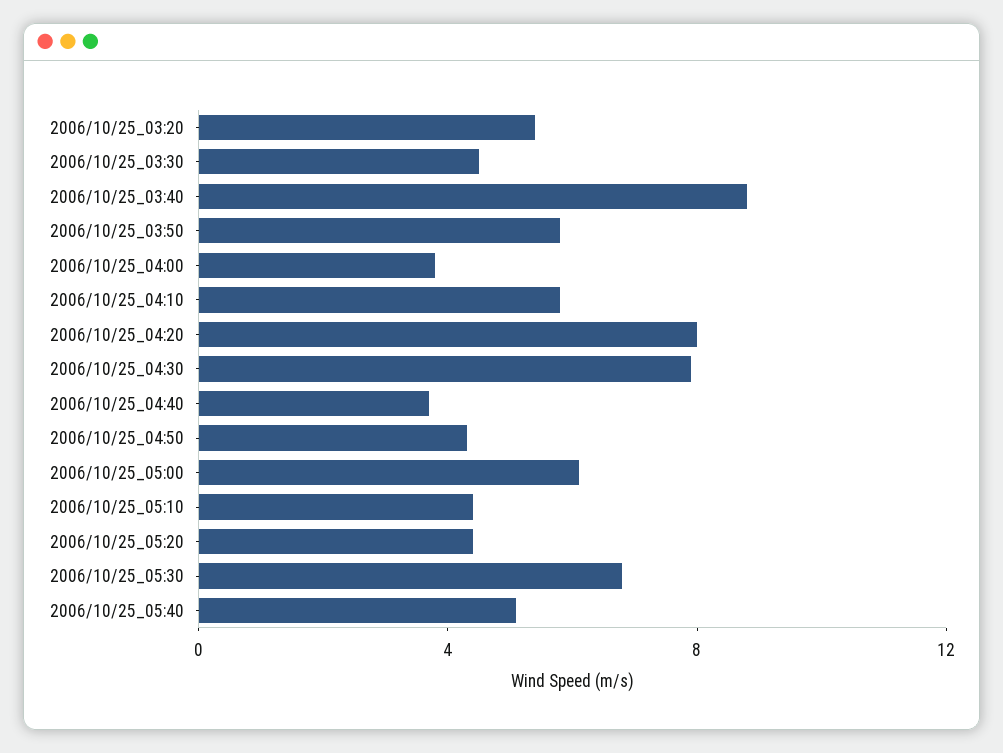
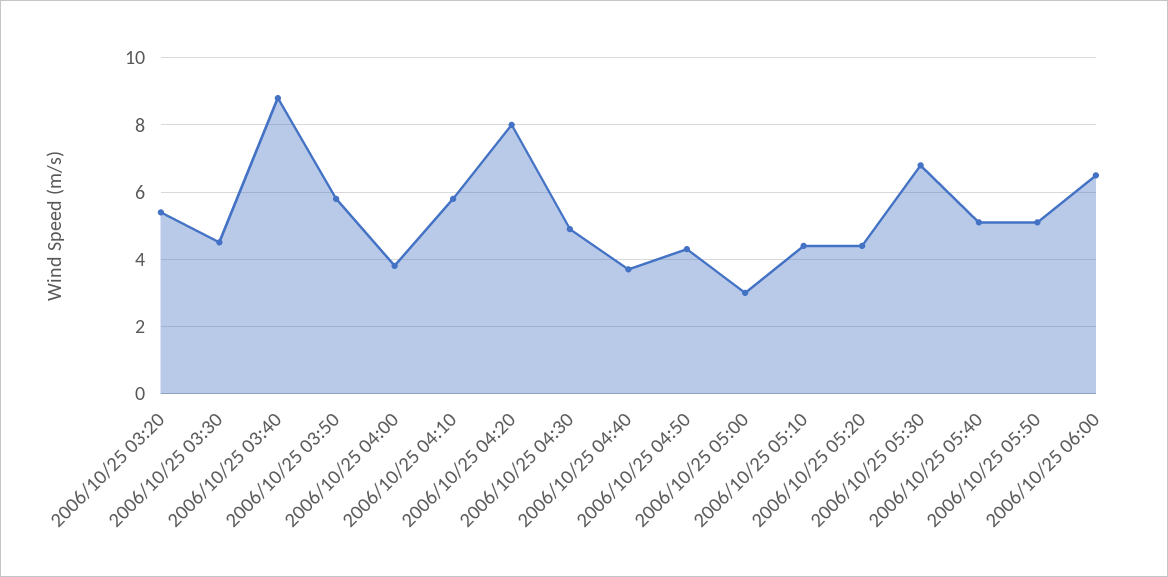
2006/10/25_04:30: 8 -> 5
2006/10/25_05:00: 6 -> 3
2006/10/25 05:50: none -> 5
2006/10/25 06:00: none -> 6.5

